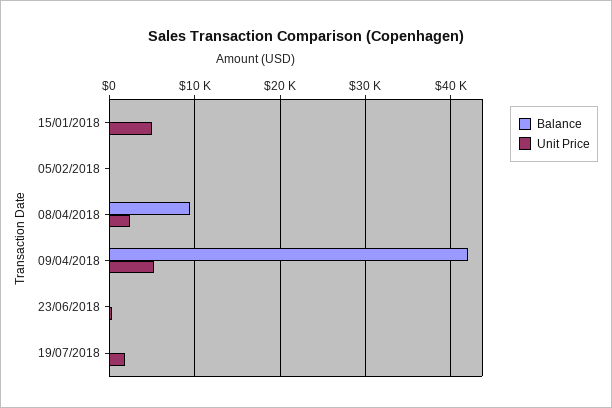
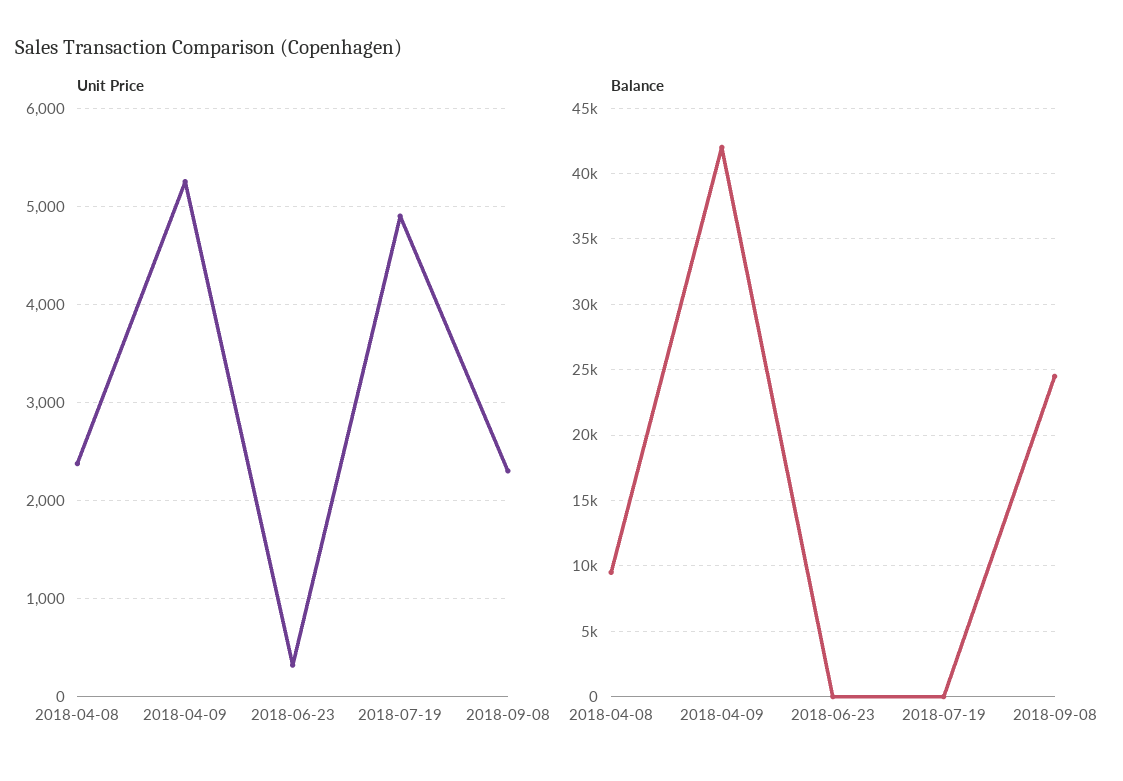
Balance, 15/01/2018: 0 -> none
Unit Price, 15/01/2018: 5000 -> none
Balance, 05/02/2018: 0 -> none
Unit Price, 05/02/2018: 0 -> none
Unit Price, 19/07/2018: 2000 -> 4900
Unit Price, 2018-09-08: none -> 2300
Balance, 2018-09-08: none -> 24500

